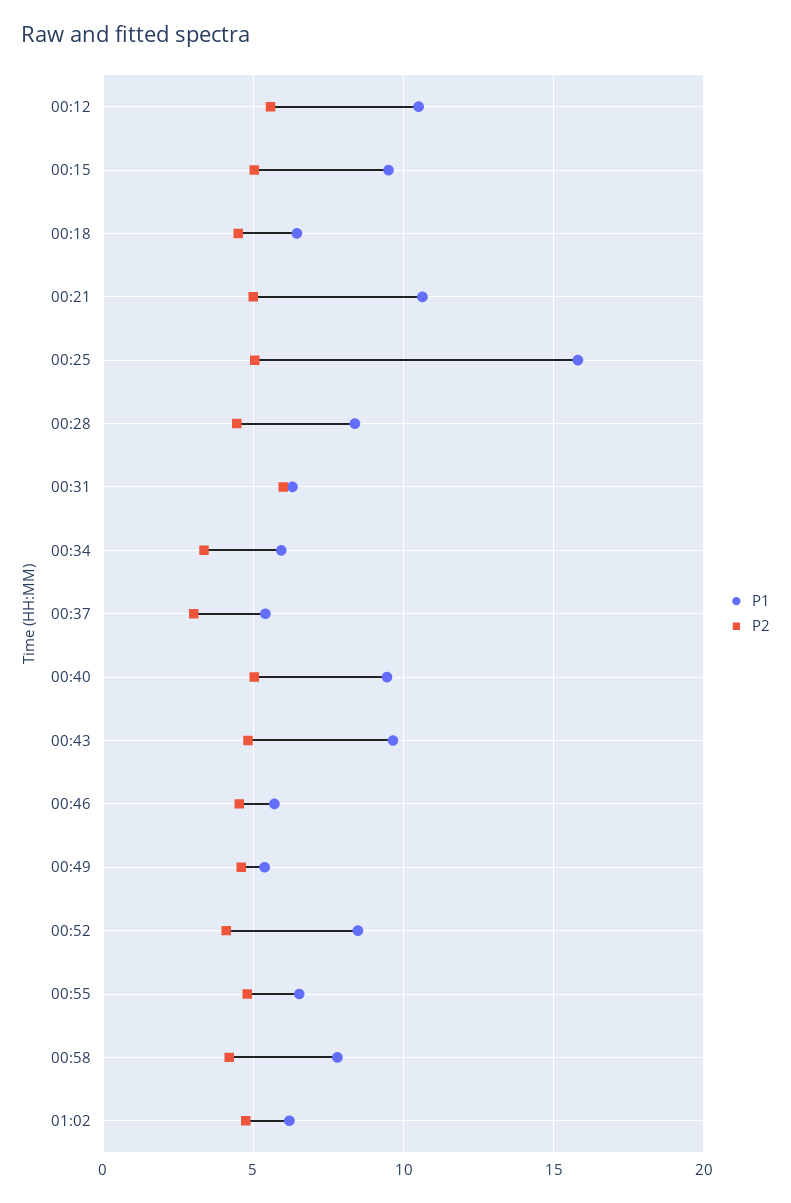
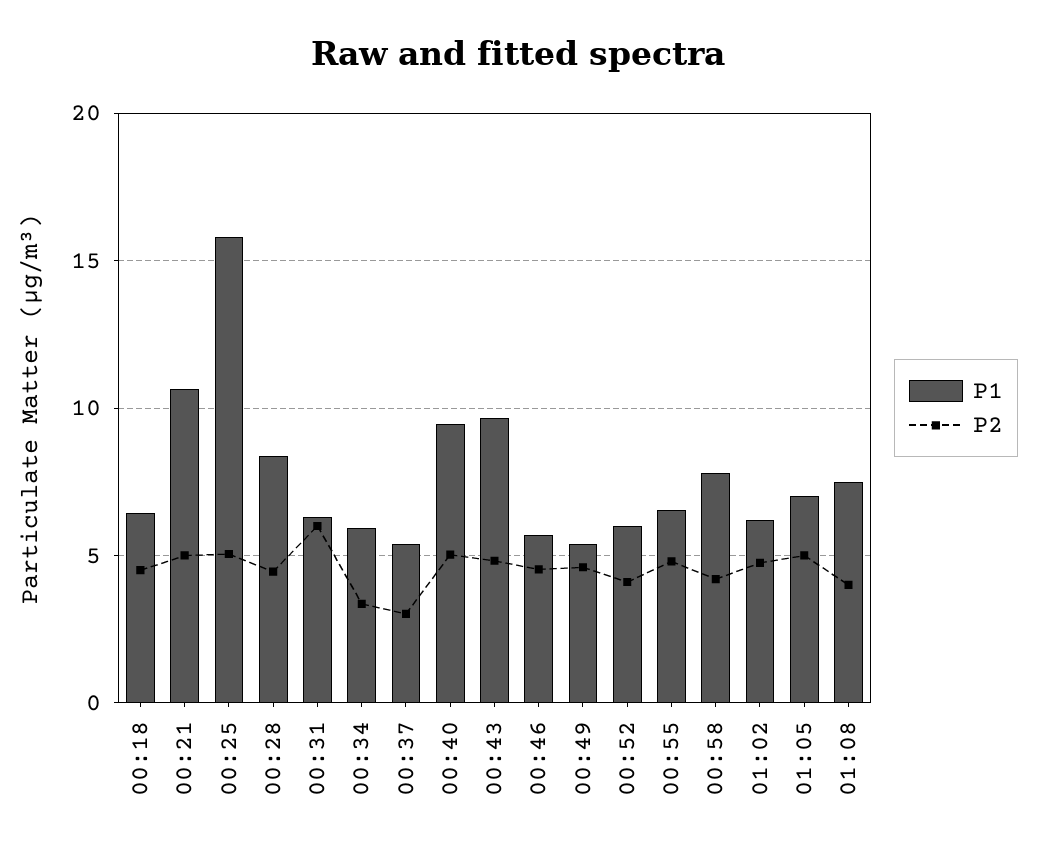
P1, 00:12: 10.5 -> none
P2, 00:12: 5.5 -> none
P1, 00:15: 9.5 -> none
P2, 00:15: 5 -> none
P1, 00:52: 8.5 -> 6
P1, 01:05: none -> 7
P2, 01:05: none -> 5
P1, 01:08: none -> 7.5
P2, 01:08: none -> 4

